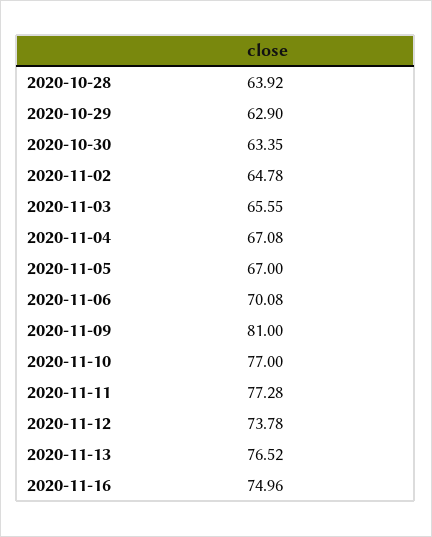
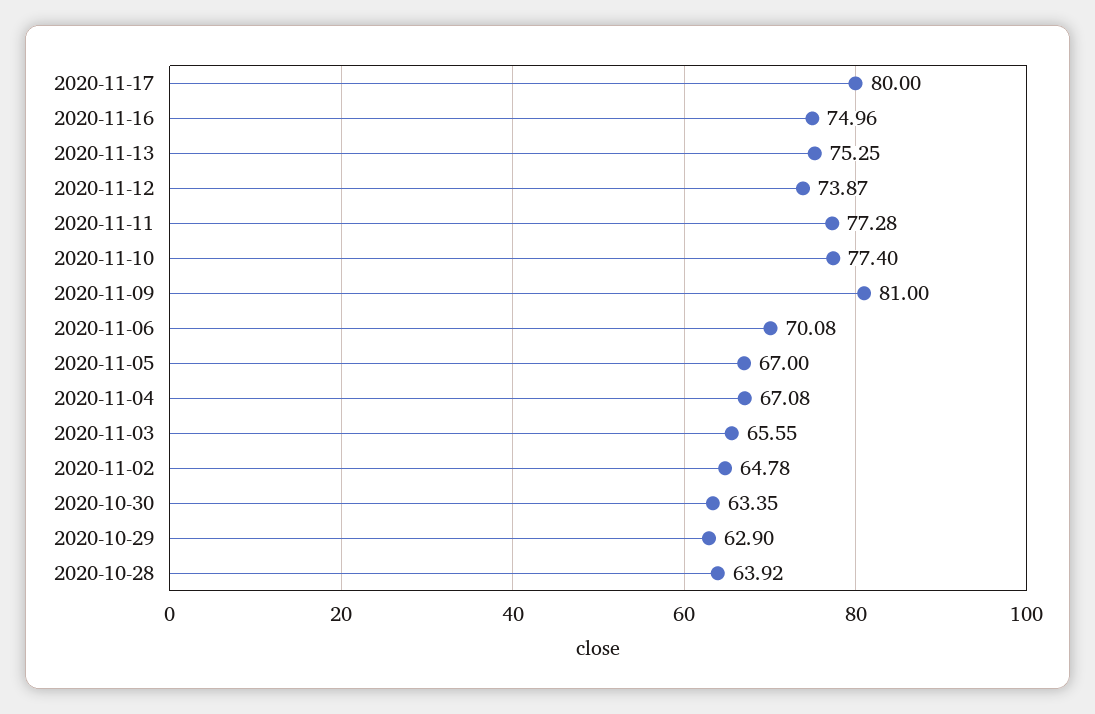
2020-11-10: 77 -> 77.4
2020-11-12: 73.78 -> 73.87
2020-11-13: 76.52 -> 75.25
2020-11-17: none -> 80

